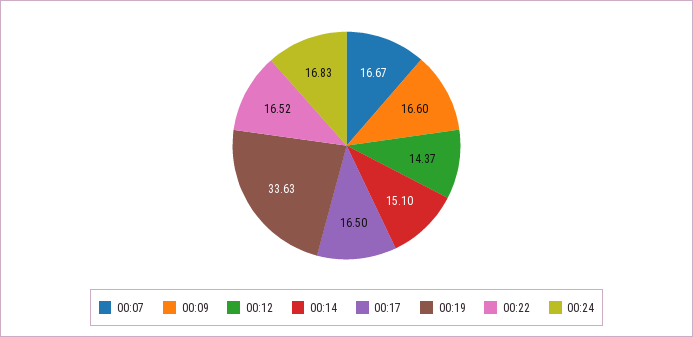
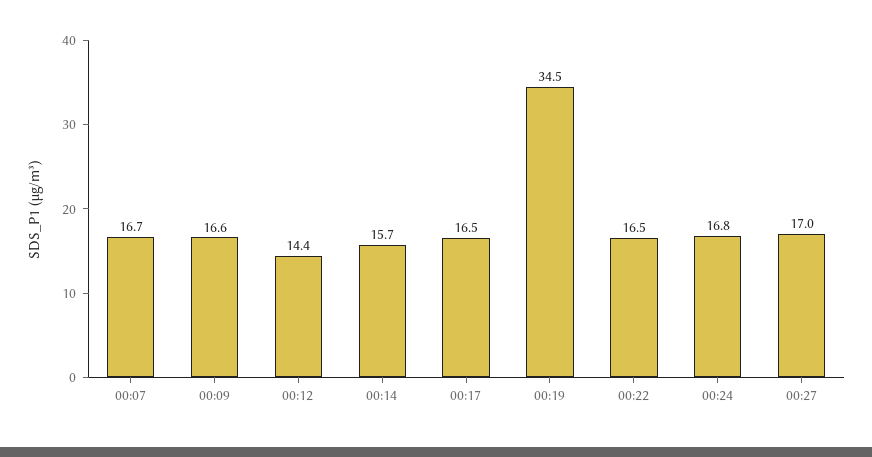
00:14: 15.1 -> 15.7
00:19: 33.63 -> 34.5
00:27: none -> 17

